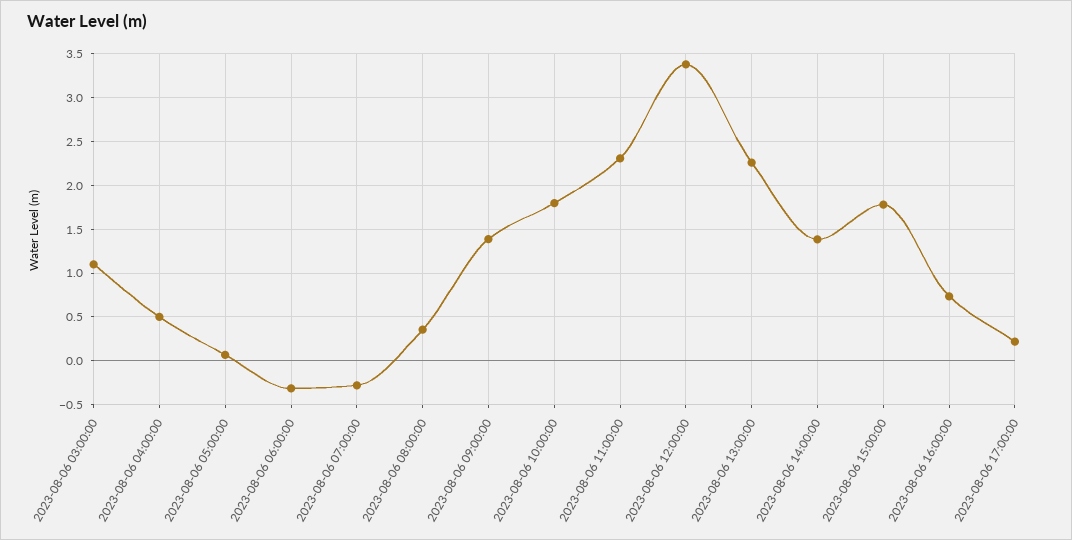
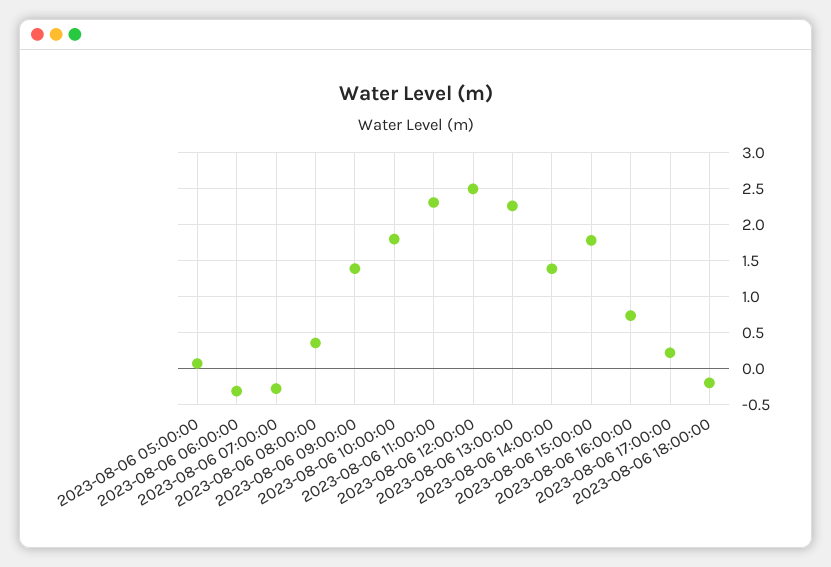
2023-08-06 03:00:00: 1.1 -> none
2023-08-06 04:00:00: 0.5 -> none
2023-08-06 12:00:00: 3.4 -> 2.5
2023-08-06 18:00:00: none -> -0.2

